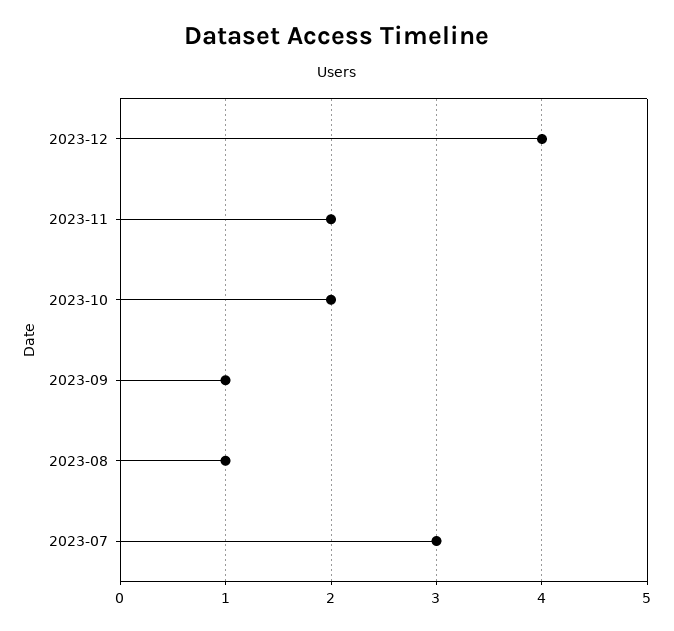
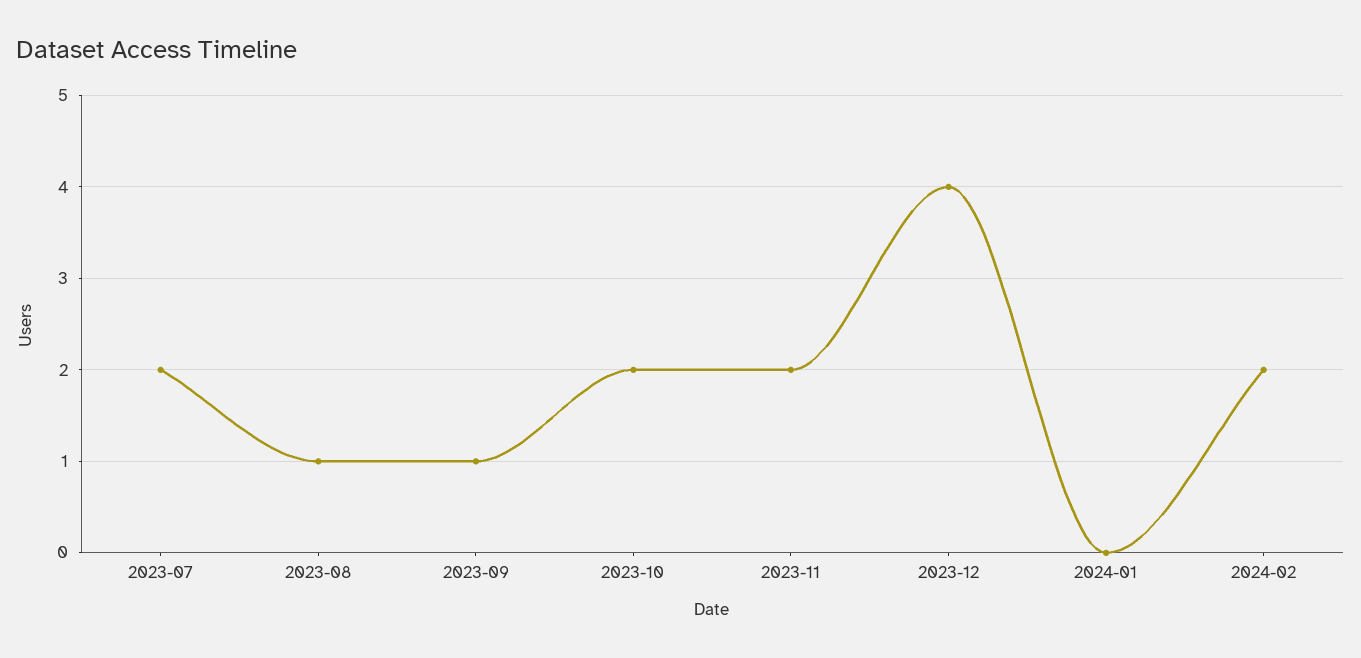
2023-07: 3 -> 2
2024-01: none -> 0
2024-02: none -> 2

